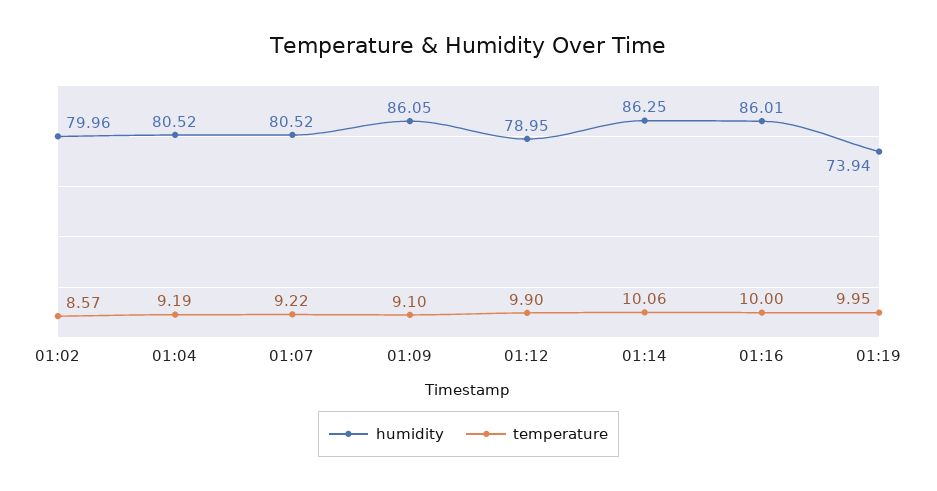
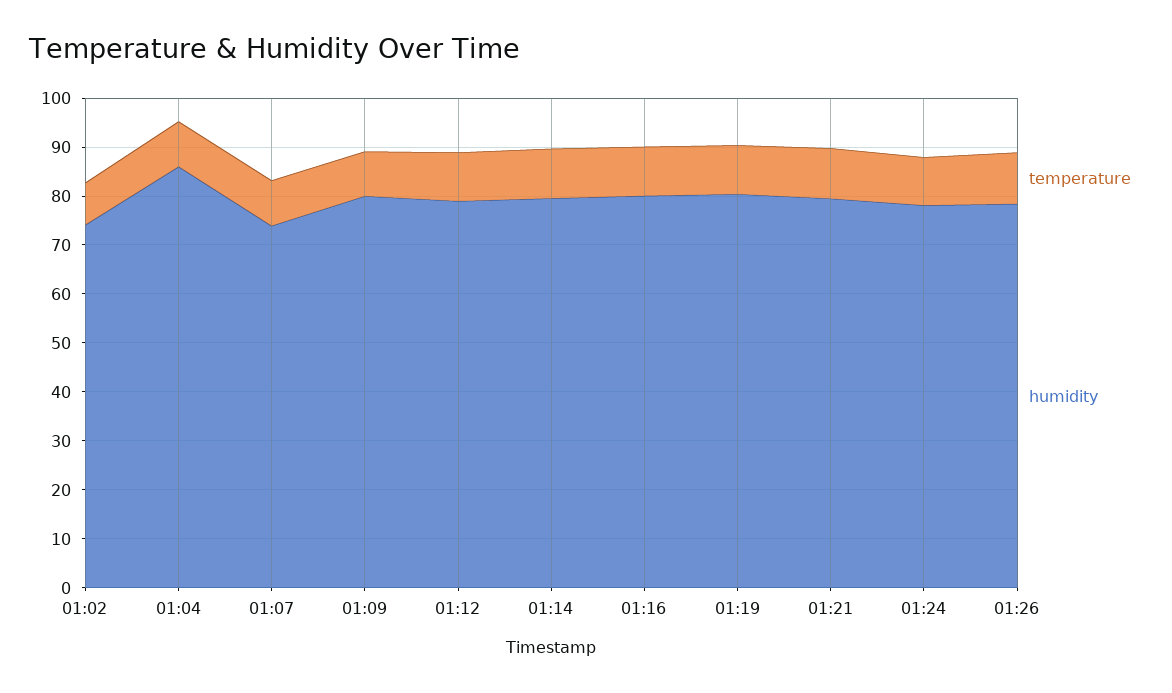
humidity, 01:02: 79.96 -> 74
humidity, 01:04: 80.52 -> 86
humidity, 01:07: 80.52 -> 74
humidity, 01:09: 86.05 -> 80
humidity, 01:14: 86.25 -> 80
humidity, 01:16: 86.01 -> 80
humidity, 01:19: 73.94 -> 80
temperature, 01:21: none -> 10
humidity, 01:21: none -> 80
temperature, 01:24: none -> 10
humidity, 01:24: none -> 78
temperature, 01:26: none -> 10
humidity, 01:26: none -> 78

